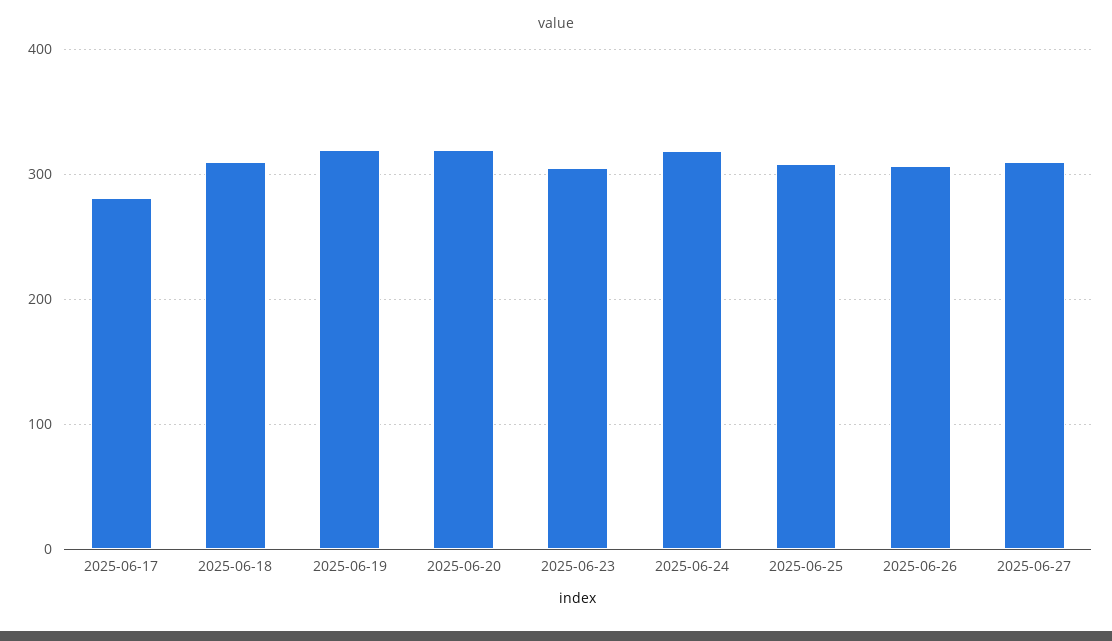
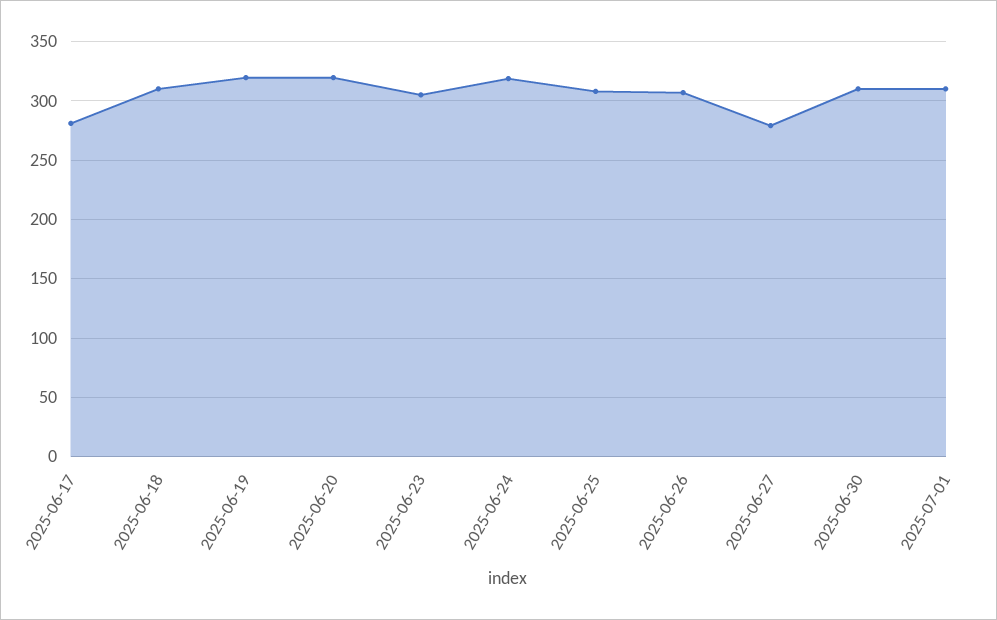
2025-06-27: 310 -> 280
2025-06-30: none -> 310
2025-07-01: none -> 310

